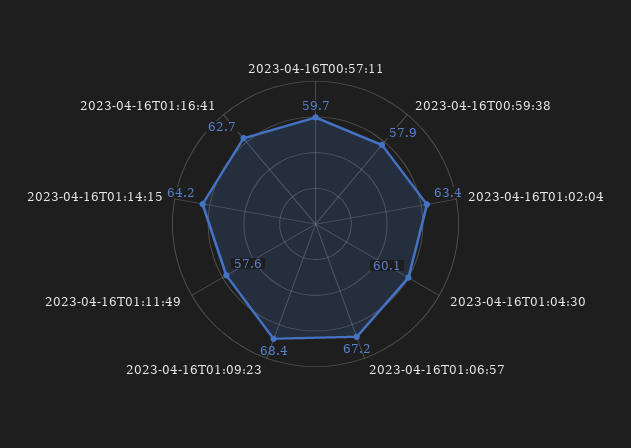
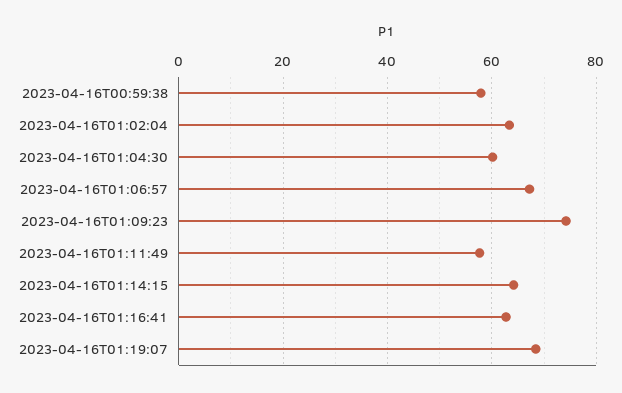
2023-04-16T00:57:11: 59.7 -> none
2023-04-16T01:09:23: 68.4 -> 74
2023-04-16T01:19:07: none -> 68

